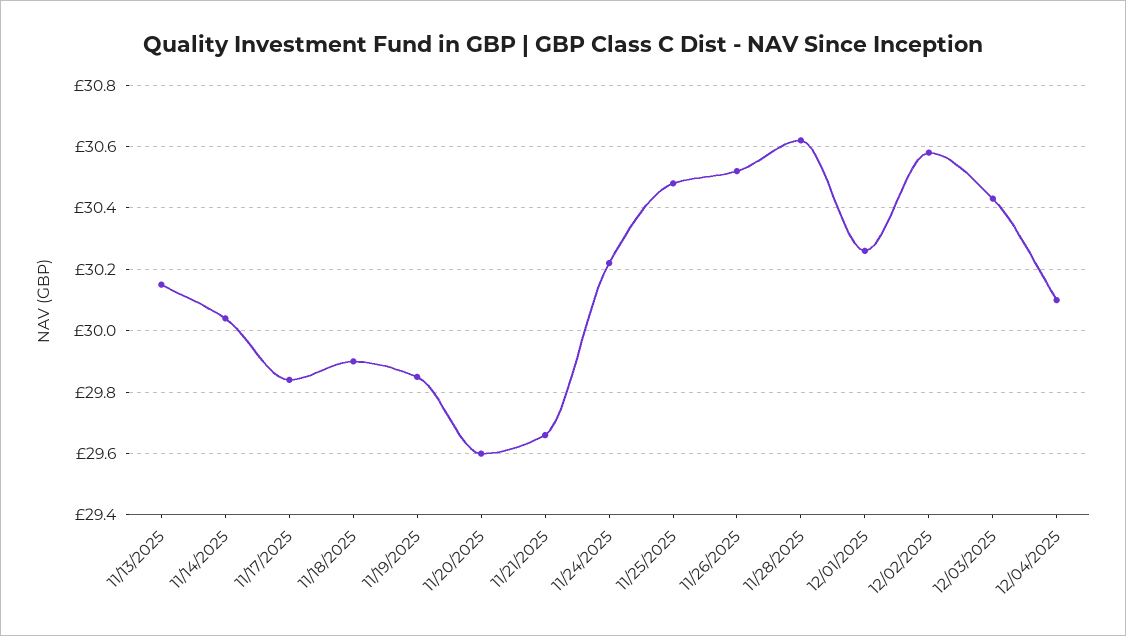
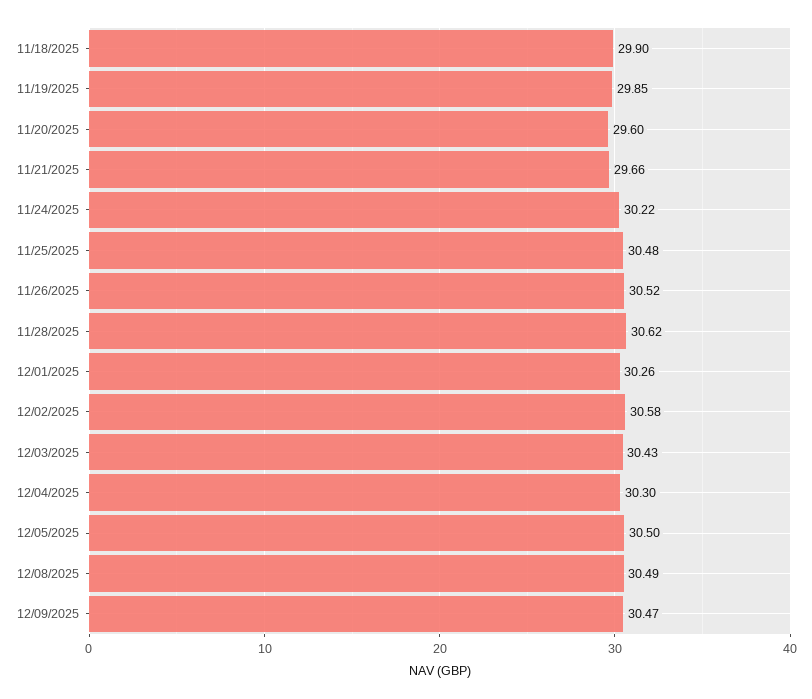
11/13/2025: 30.15 -> none
11/14/2025: 30.05 -> none
11/17/2025: 29.85 -> none
12/04/2025: 30.1 -> 30.3
12/05/2025: none -> 30.5
12/08/2025: none -> 30.49
12/09/2025: none -> 30.47

